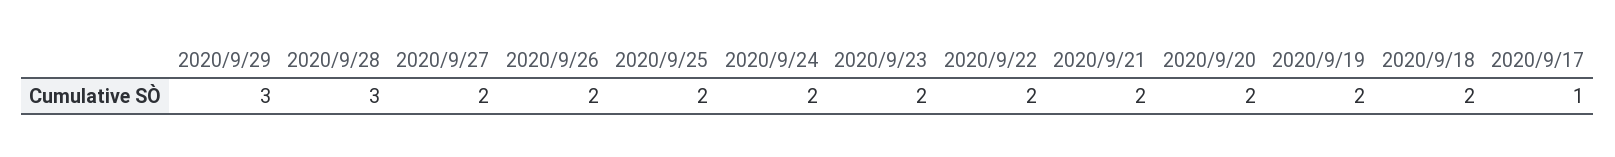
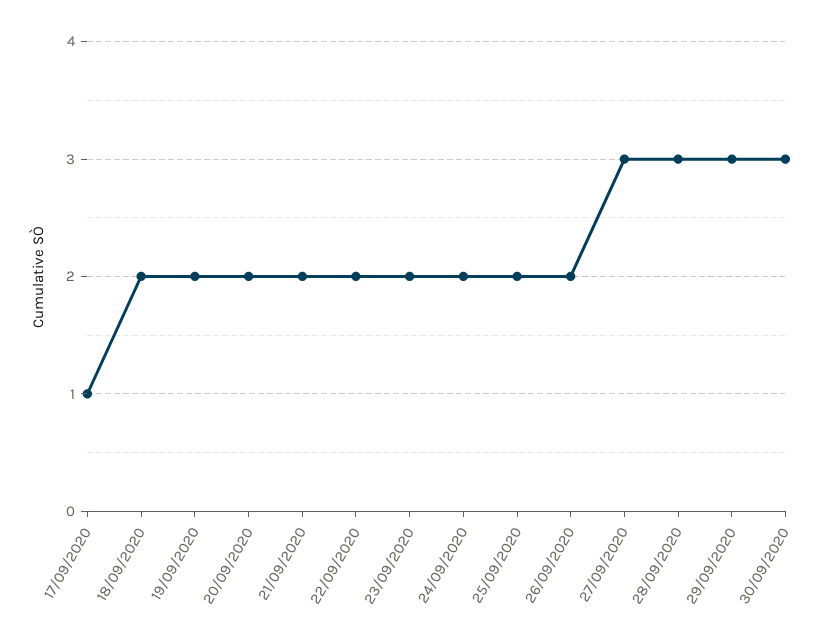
2020/9/27: 2 -> 3
30/09/2020: none -> 3

